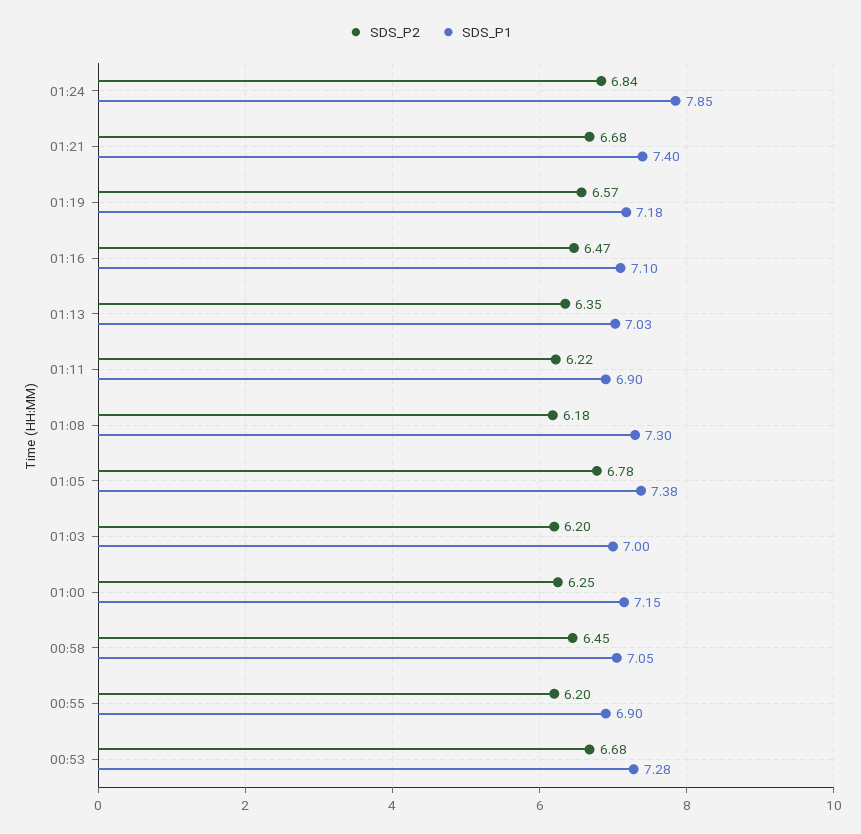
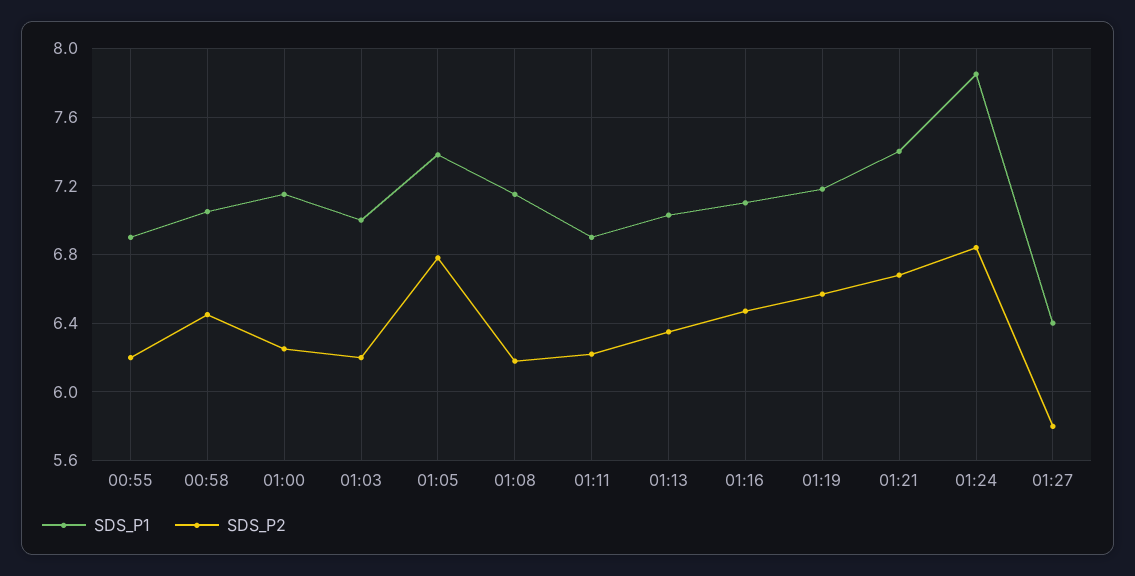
SDS_P1, 01:08: 7.3 -> 7.15
SDS_P2, 00:53: 6.68 -> none
SDS_P1, 00:53: 7.28 -> none
SDS_P1, 01:27: none -> 6.4
SDS_P2, 01:27: none -> 5.8

